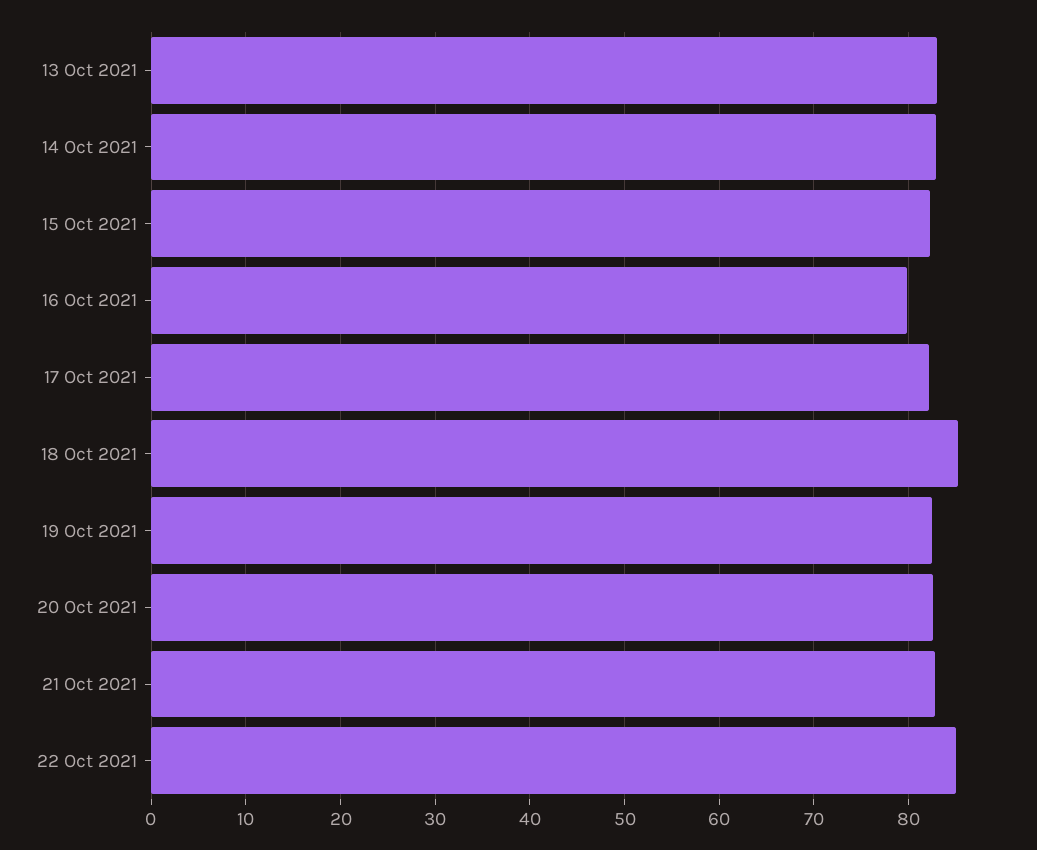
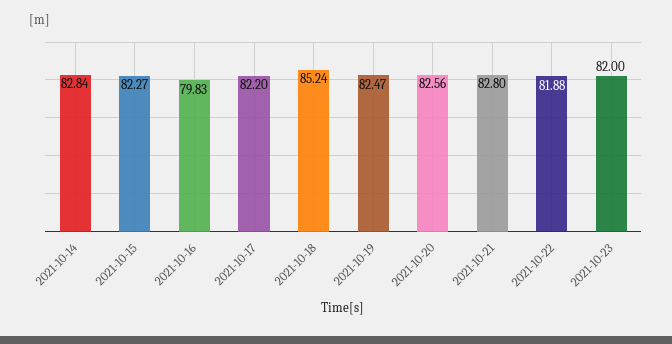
13 Oct 2021: 83 -> none
22 Oct 2021: 85 -> 81.88
2021-10-23: none -> 82

